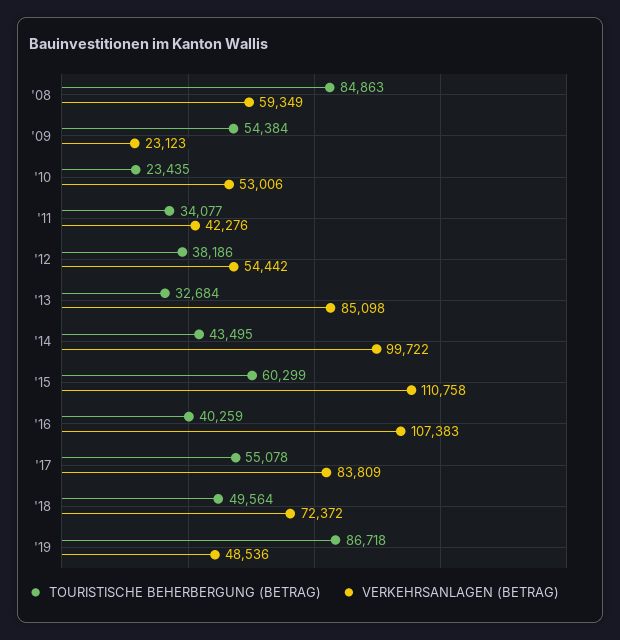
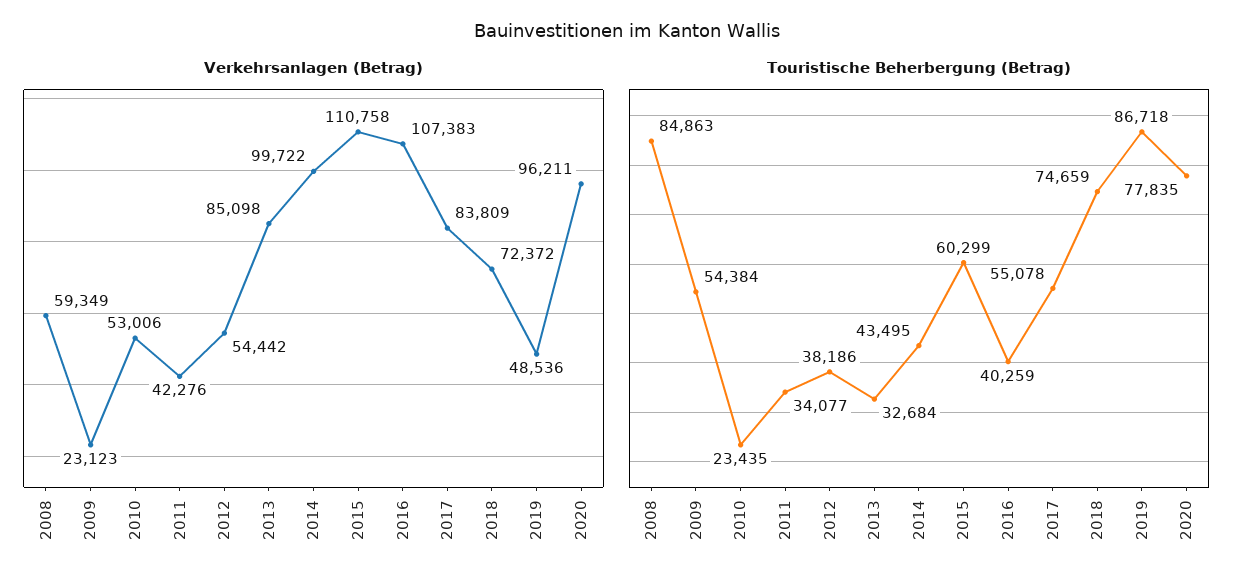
TOURISTISCHE BEHERBERGUNG (BETRAG), '18: 49564 -> 74659
VERKEHRSANLAGEN (BETRAG), 2020: none -> 96211
TOURISTISCHE BEHERBERGUNG (BETRAG), 2020: none -> 77835

